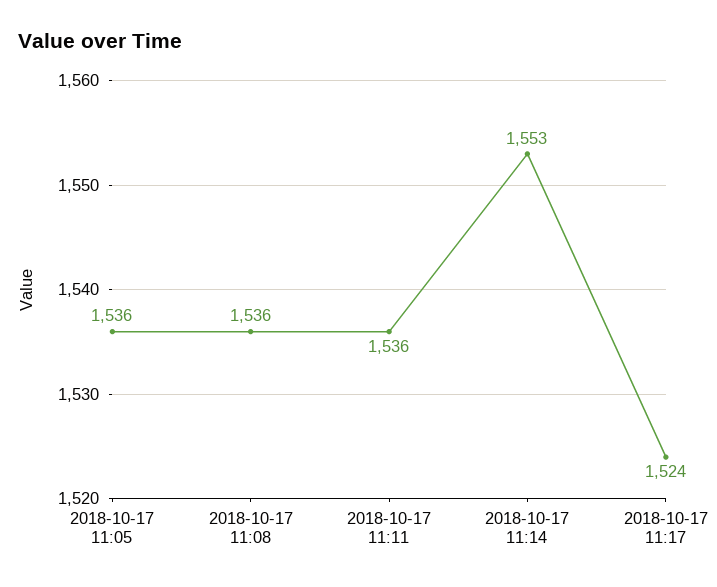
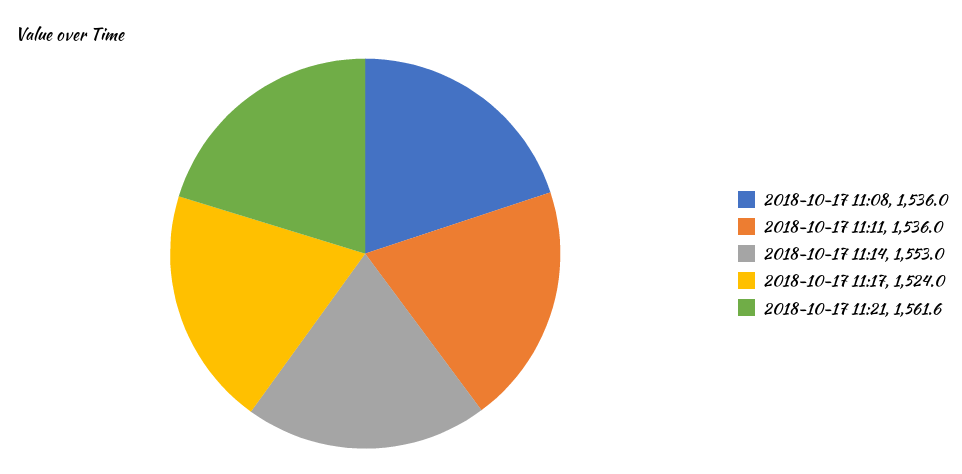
2018-10-17 11:05: 1536 -> none
2018-10-17 11:21: none -> 1561.6

